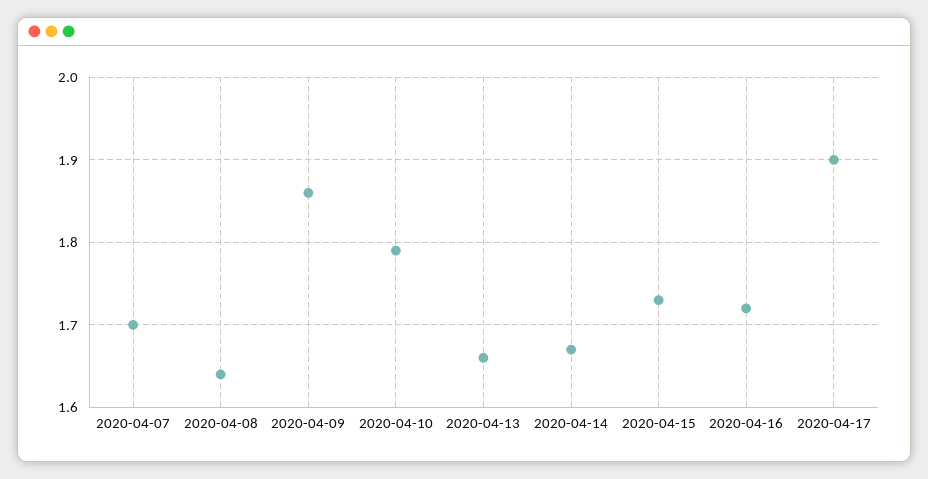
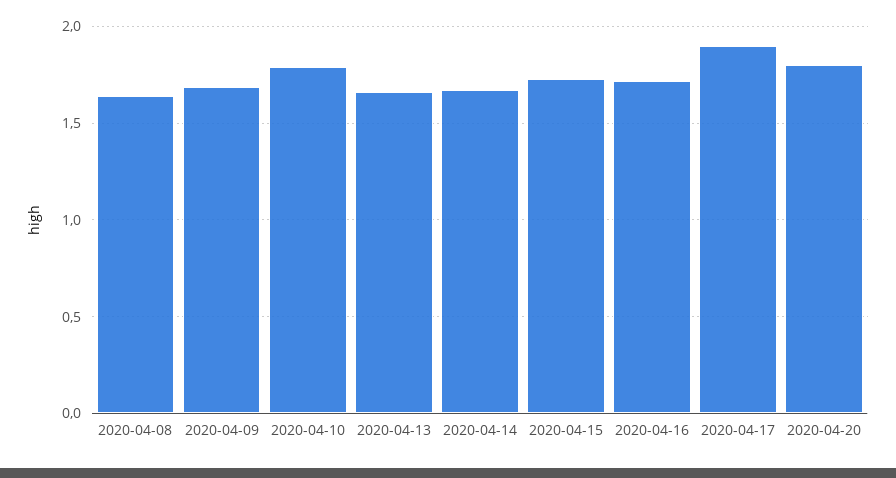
2020-04-07: 1.7 -> none
2020-04-09: 1.86 -> 1.7
2020-04-20: none -> 1.8

